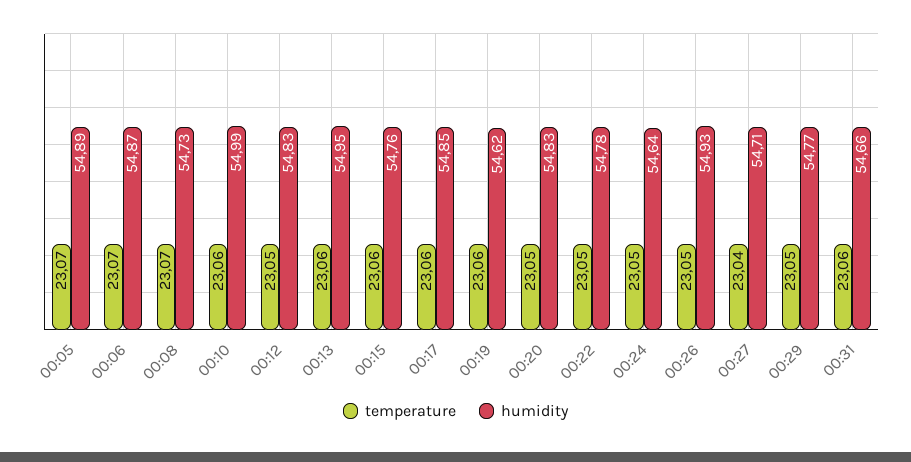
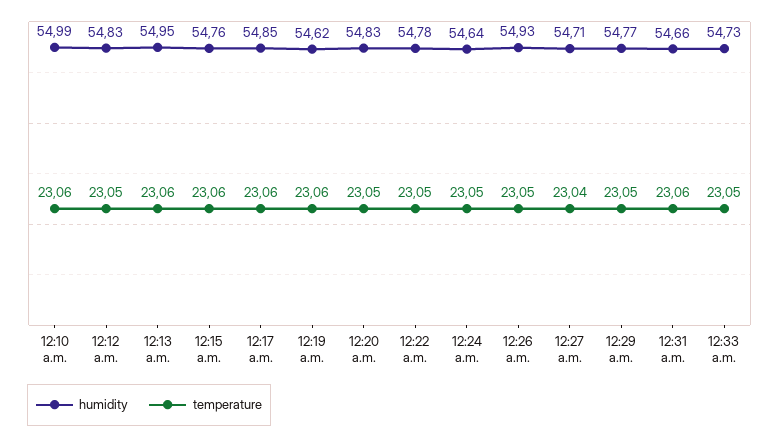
temperature, 00:05: 23.07 -> none
humidity, 00:05: 54.89 -> none
temperature, 00:06: 23.07 -> none
humidity, 00:06: 54.87 -> none
temperature, 00:08: 23.07 -> none
humidity, 00:08: 54.73 -> none
humidity, 12:33 a.m.: none -> 54.73
temperature, 12:33 a.m.: none -> 23.05

